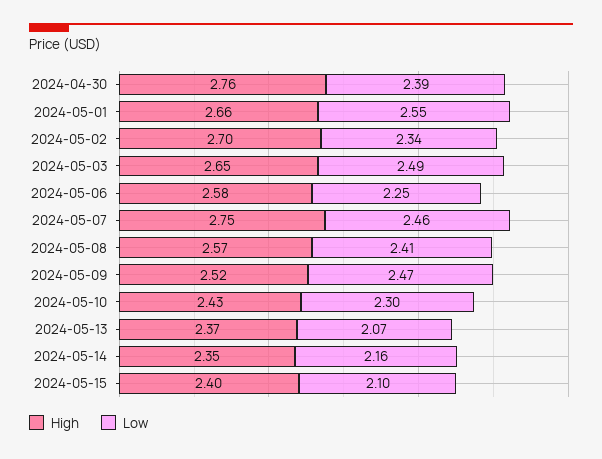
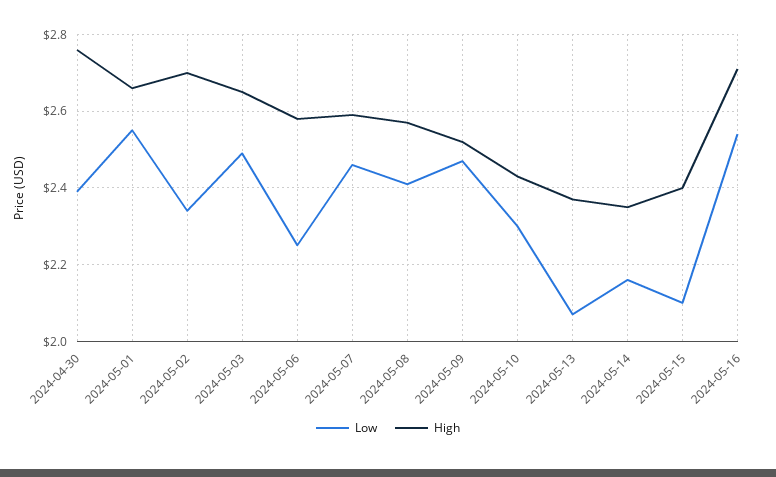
High, 2024-05-07: 2.75 -> 2.6
Low, 2024-05-16: none -> 2.55
High, 2024-05-16: none -> 2.7

